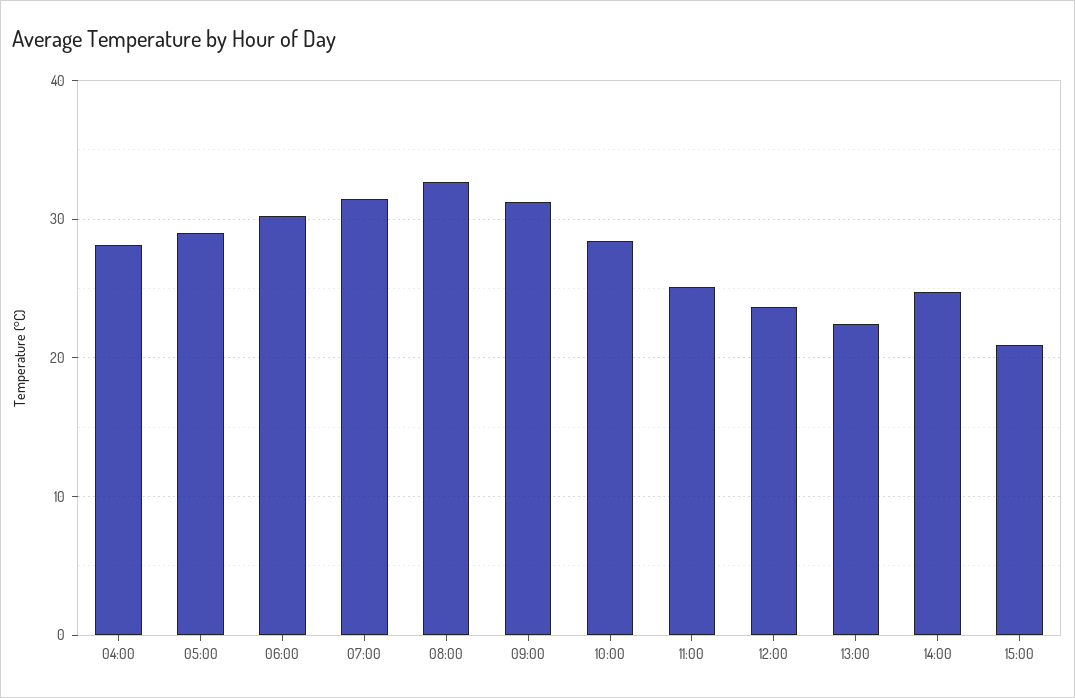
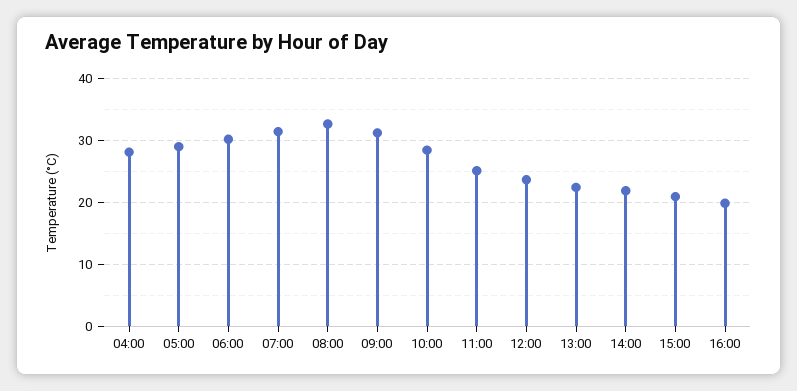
14:00: 25 -> 22
16:00: none -> 20

